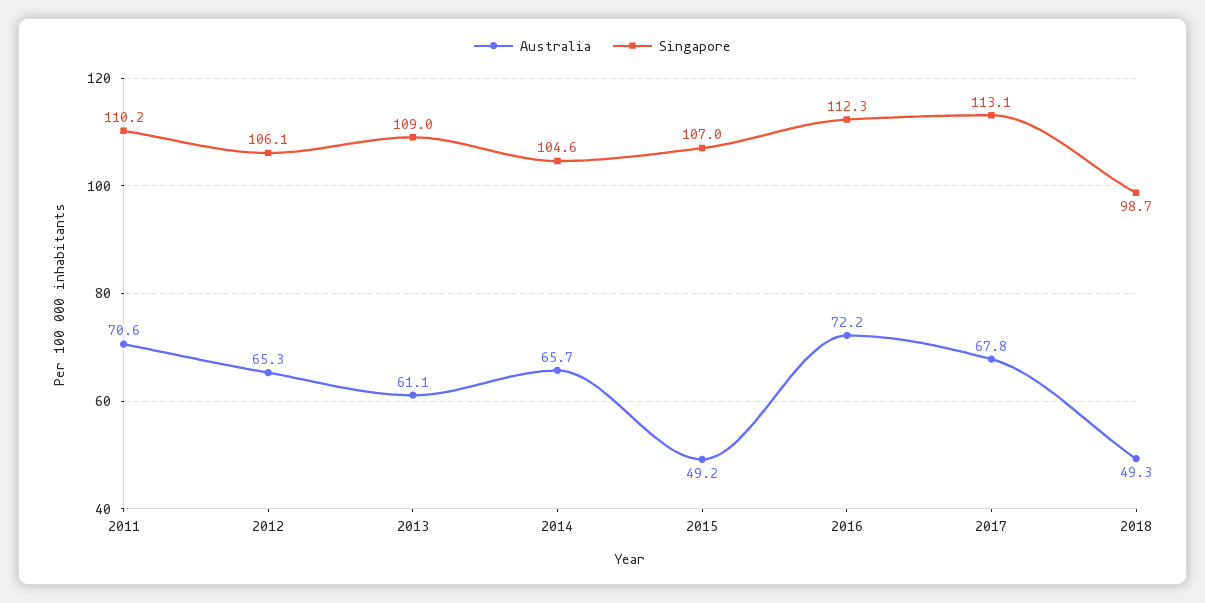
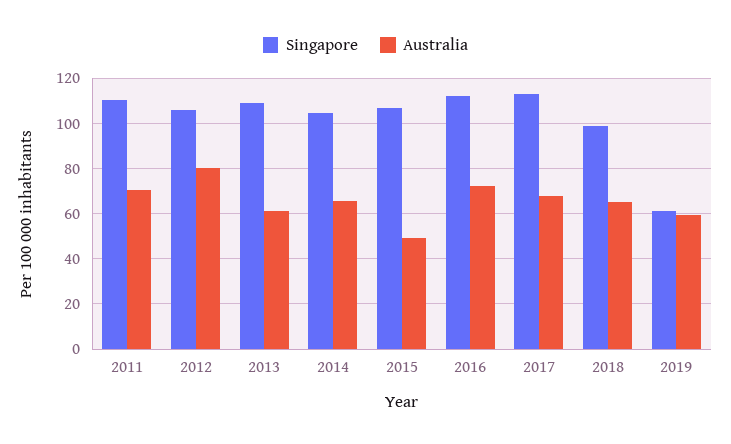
Australia, 2012: 65.3 -> 80
Australia, 2018: 49.3 -> 65
Singapore, 2019: none -> 60
Australia, 2019: none -> 60

